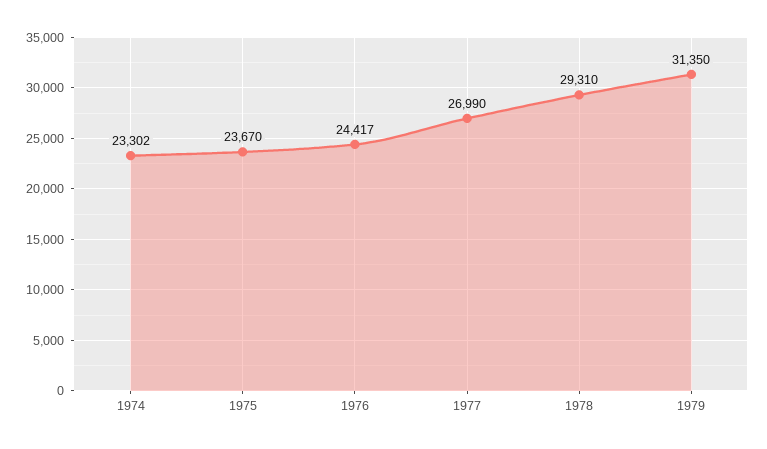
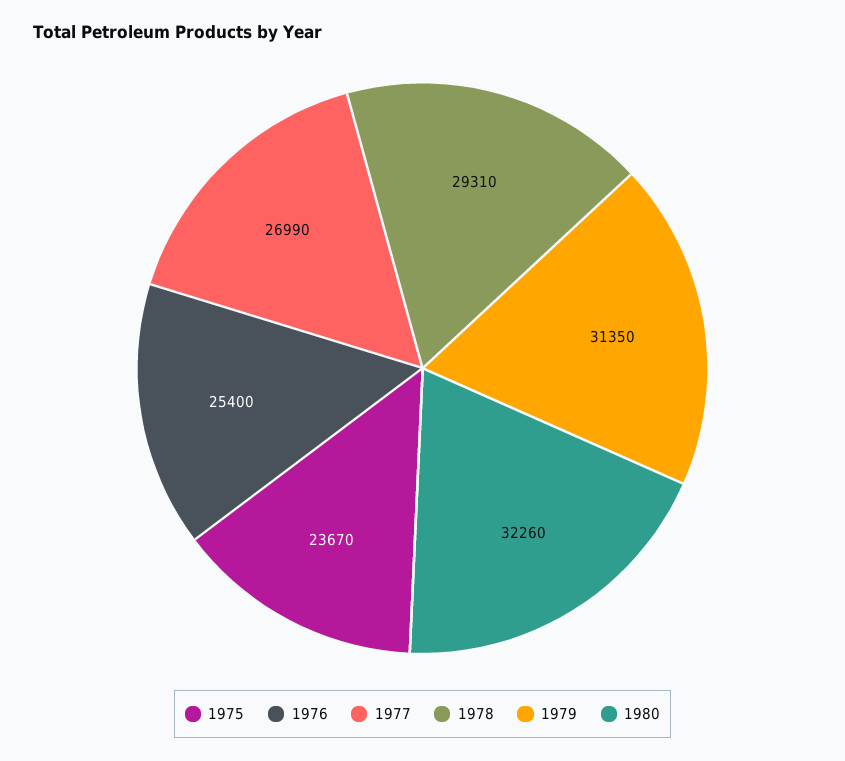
1974: 23302 -> none
1976: 24417 -> 25400
1980: none -> 32260

